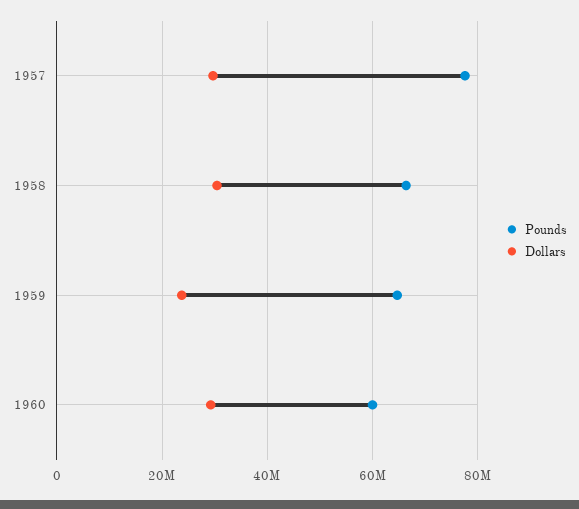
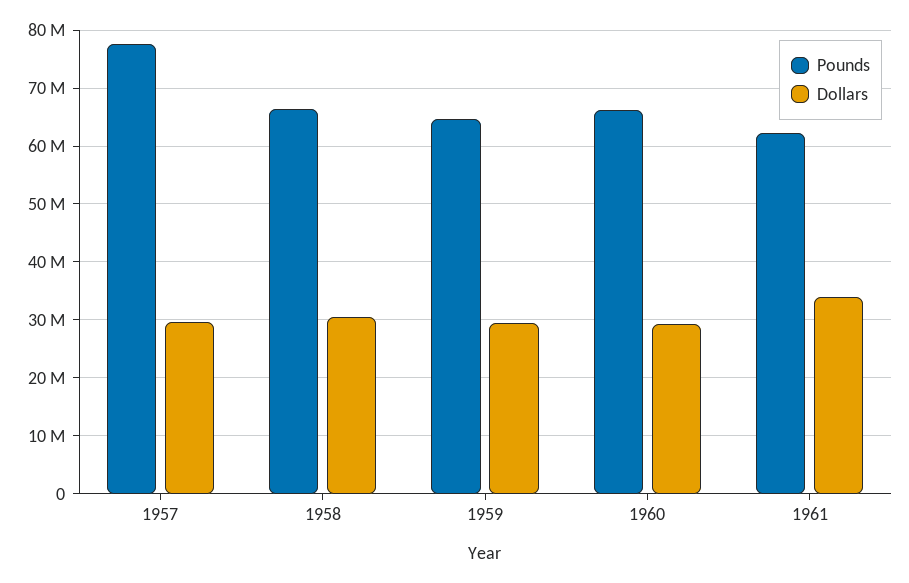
Dollars, 1959: 24000000 -> 30000000
Pounds, 1960: 60000000 -> 66000000
Pounds, 1961: none -> 62000000
Dollars, 1961: none -> 34000000

